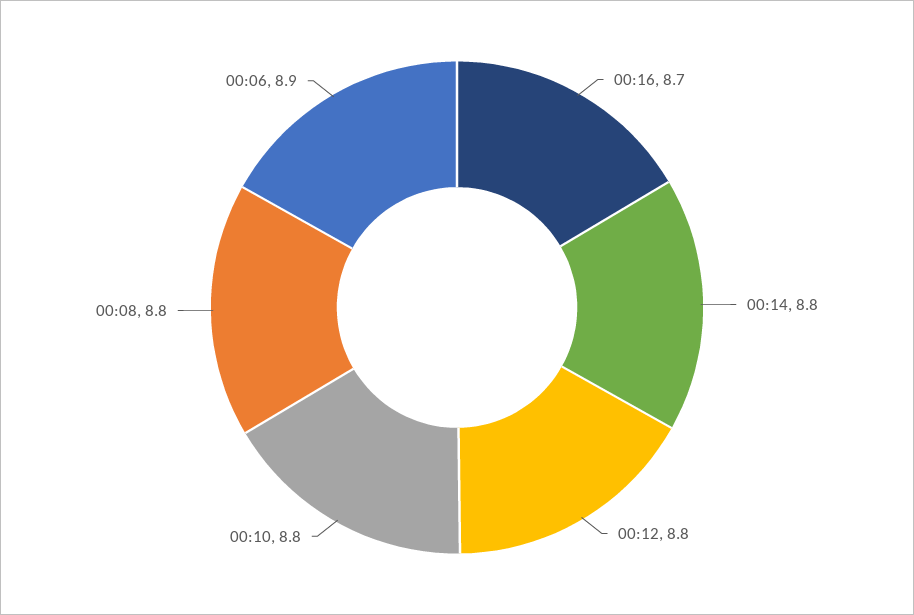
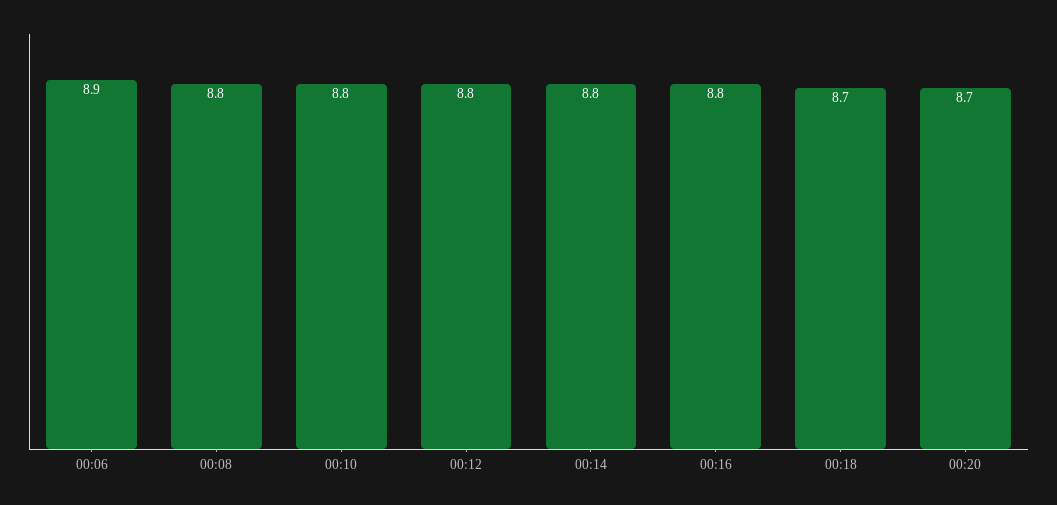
00:16: 8.7 -> 8.8
00:18: none -> 8.7
00:20: none -> 8.7

